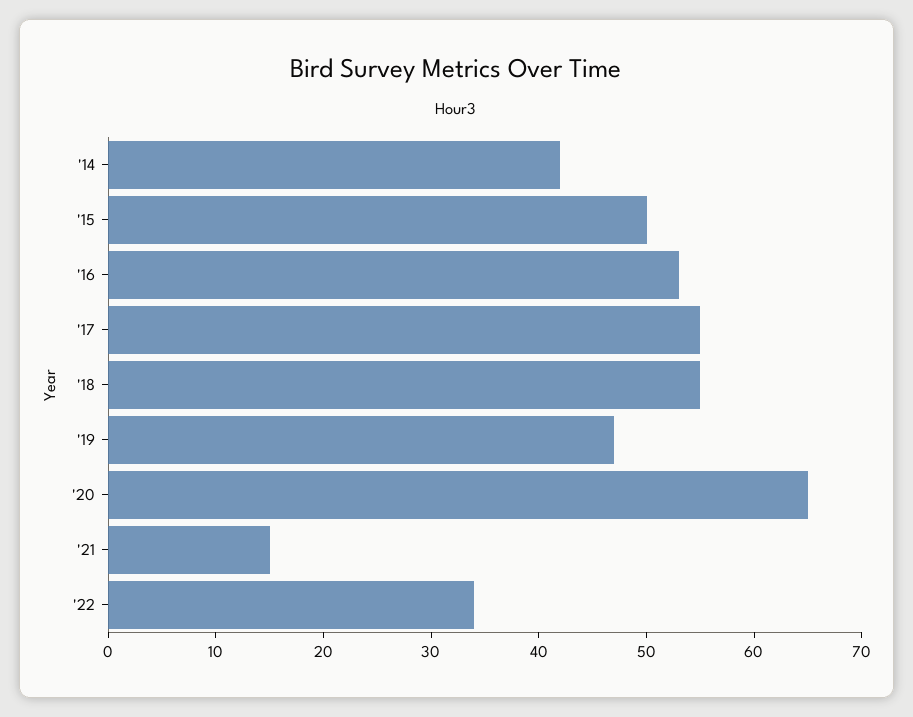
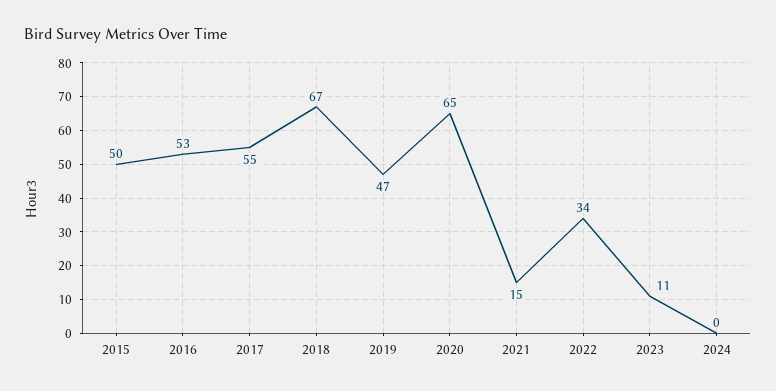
'14: 42 -> none
'18: 55 -> 67
2023: none -> 11
2024: none -> 0

